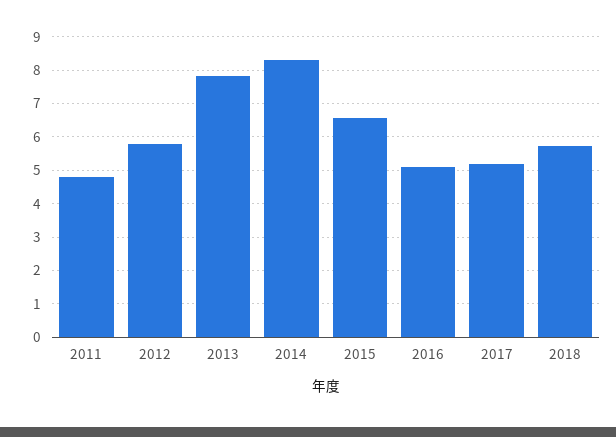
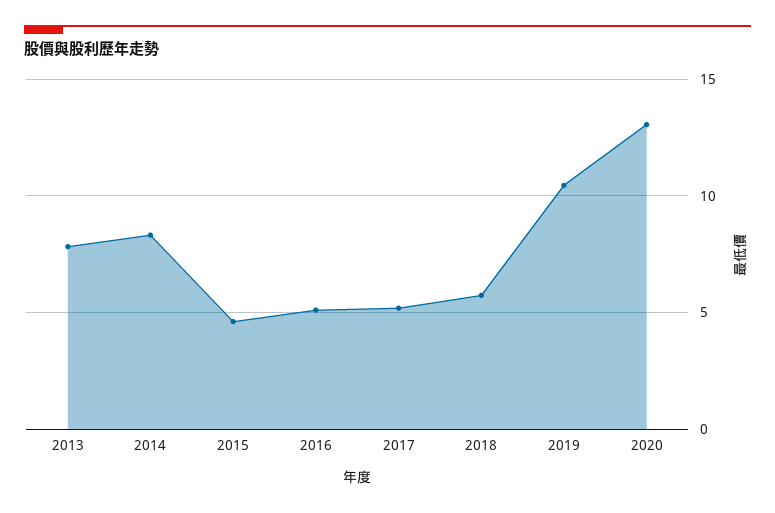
2011: 4.8 -> none
2012: 5.8 -> none
2015: 6.6 -> 4.5
2019: none -> 10.5
2020: none -> 13

